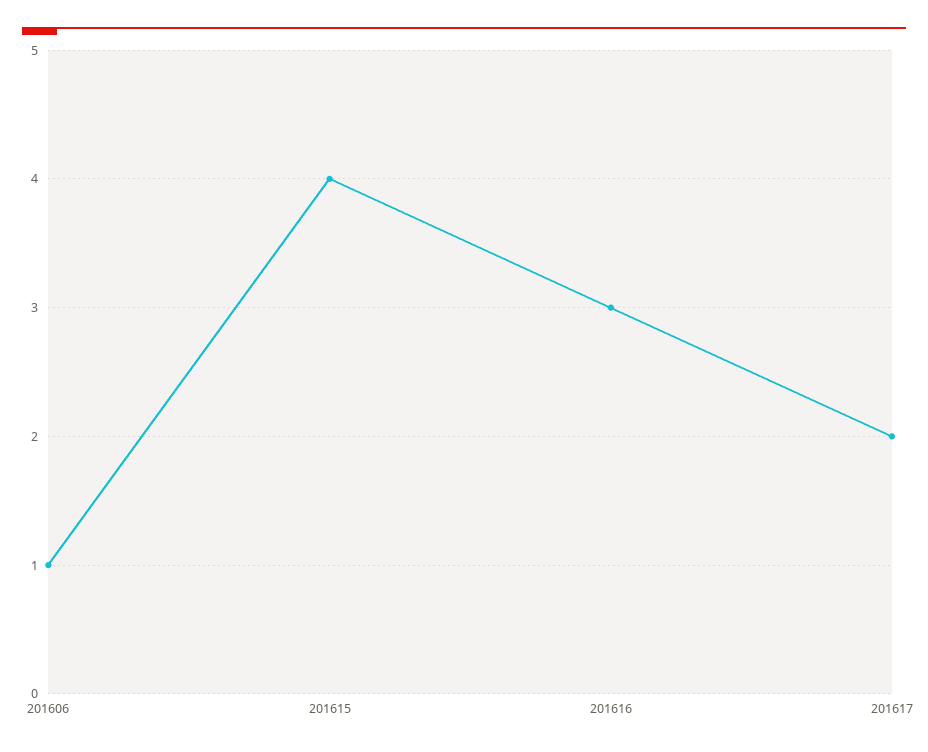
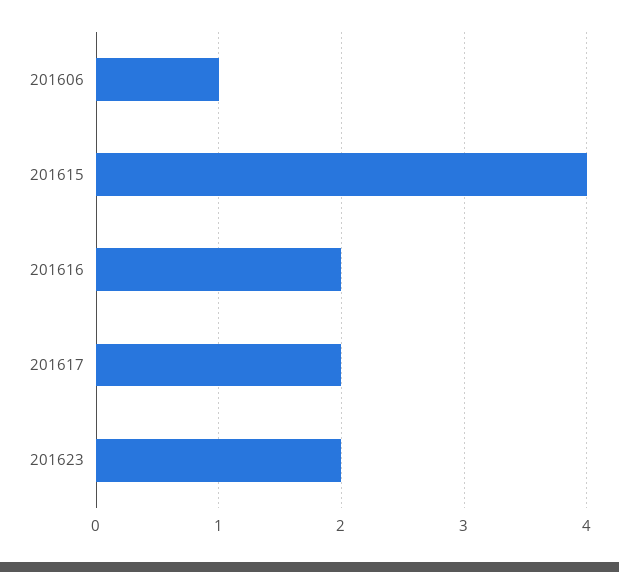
201616: 3 -> 2
201623: none -> 2

